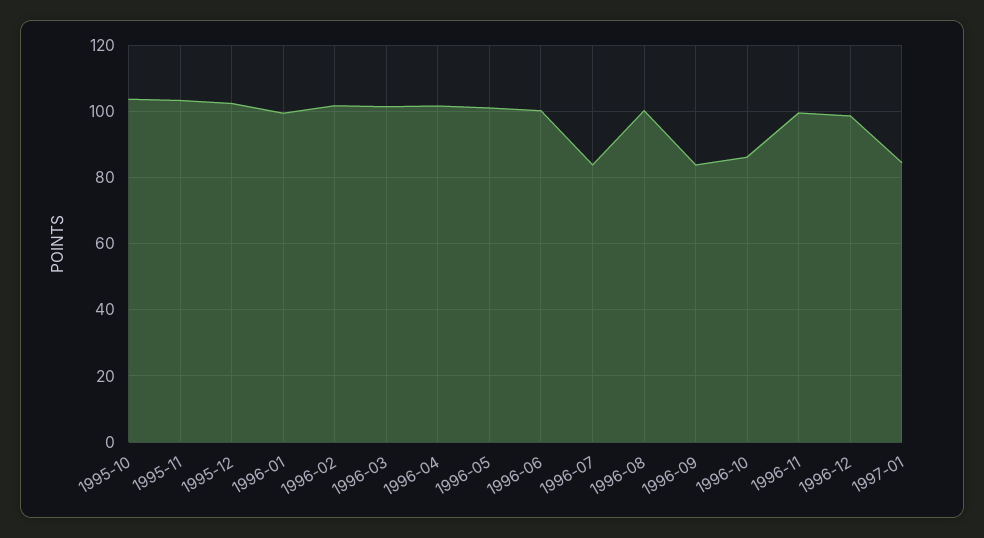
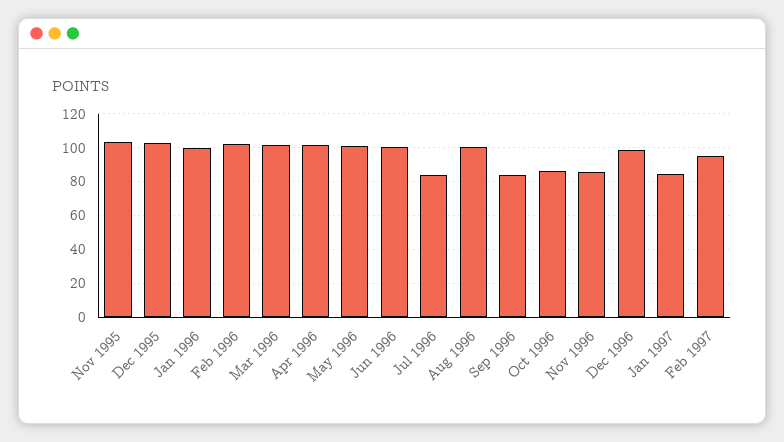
1995-10: 104 -> none
1996-11: 100 -> 85
Feb 1997: none -> 95

